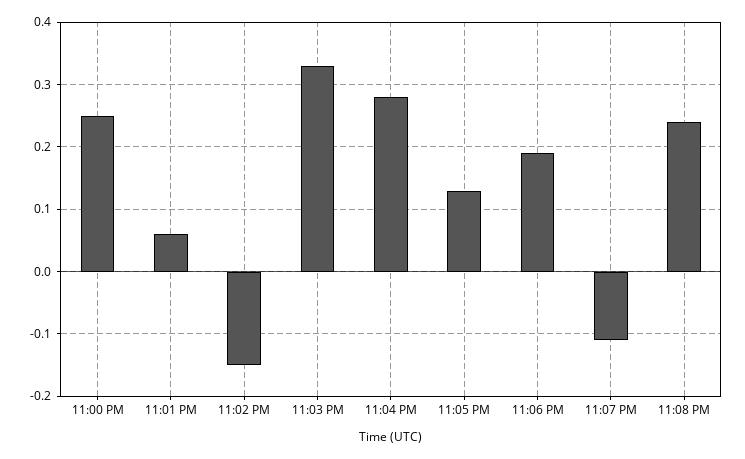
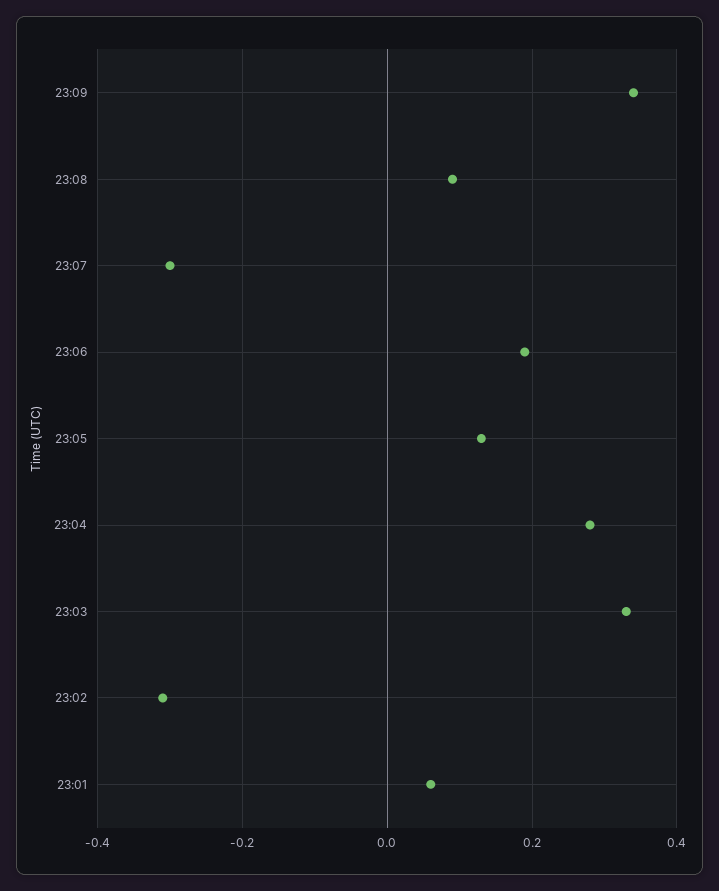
11:00 PM: 0.25 -> none
11:02 PM: -0.15 -> -0.3
11:07 PM: -0.11 -> -0.3
11:08 PM: 0.24 -> 0.1
23:09: none -> 0.35

